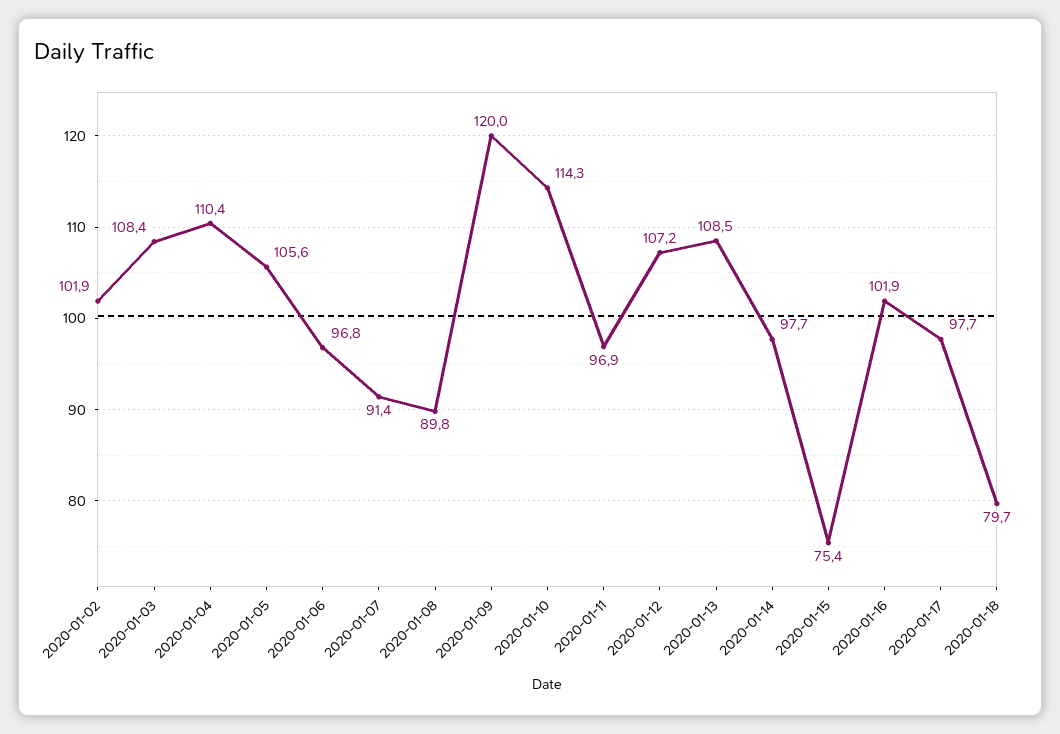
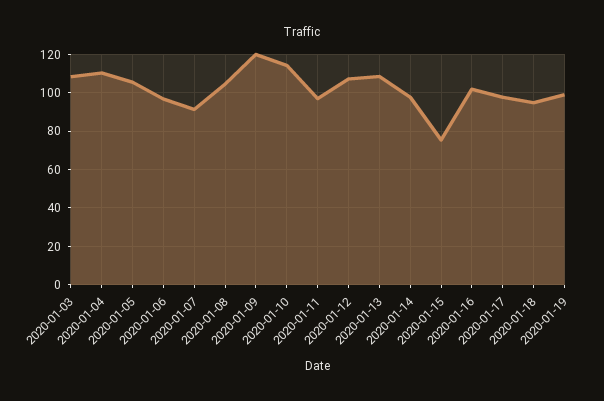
2020-01-02: 101.9 -> none
2020-01-08: 89.8 -> 105
2020-01-18: 79.7 -> 95
2020-01-19: none -> 100

